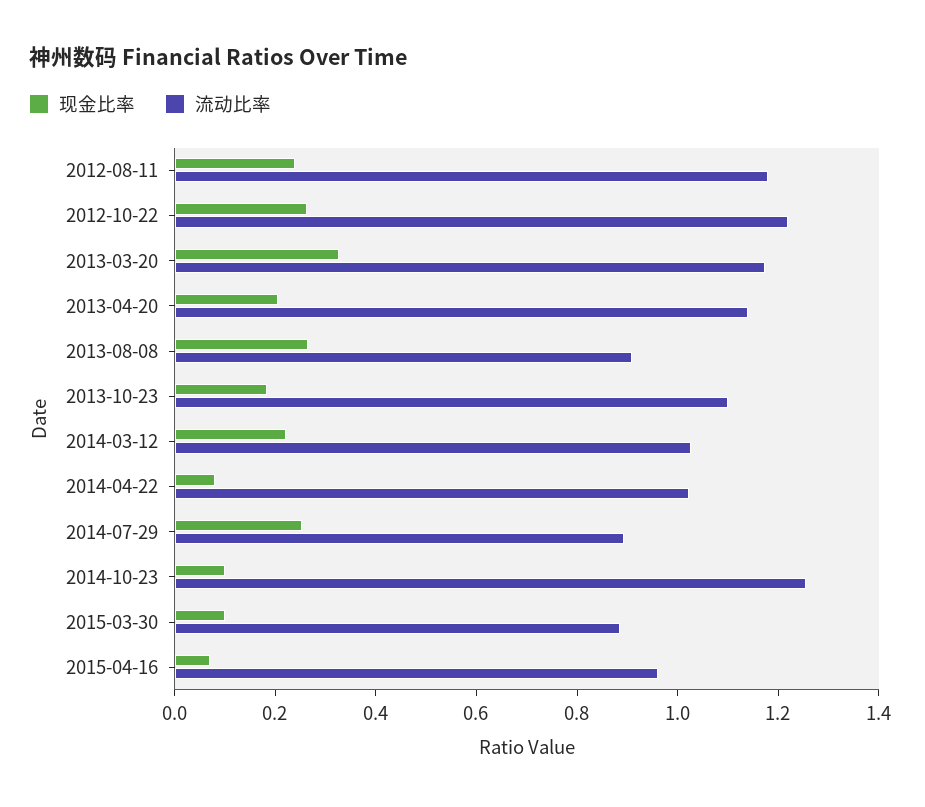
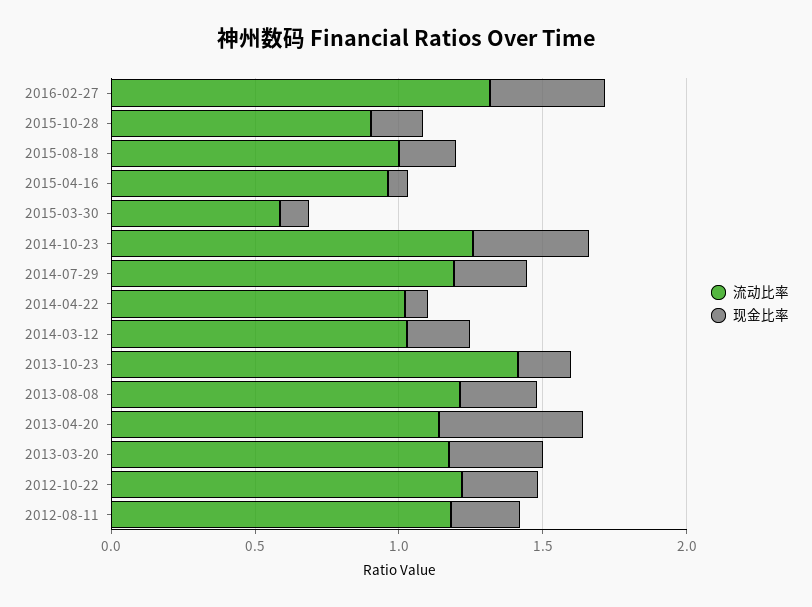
现金比率, 2013-04-20: 0.2 -> 0.5
流动比率, 2013-08-08: 0.9 -> 1.2
流动比率, 2013-10-23: 1.1 -> 1.4
流动比率, 2014-07-29: 0.9 -> 1.2
现金比率, 2014-10-23: 0.1 -> 0.4
流动比率, 2015-03-30: 0.9 -> 0.6
流动比率, 2016-02-27: none -> 1.3
现金比率, 2016-02-27: none -> 0.4
流动比率, 2015-10-28: none -> 0.9
现金比率, 2015-10-28: none -> 0.2
流动比率, 2015-08-18: none -> 1
现金比率, 2015-08-18: none -> 0.2

